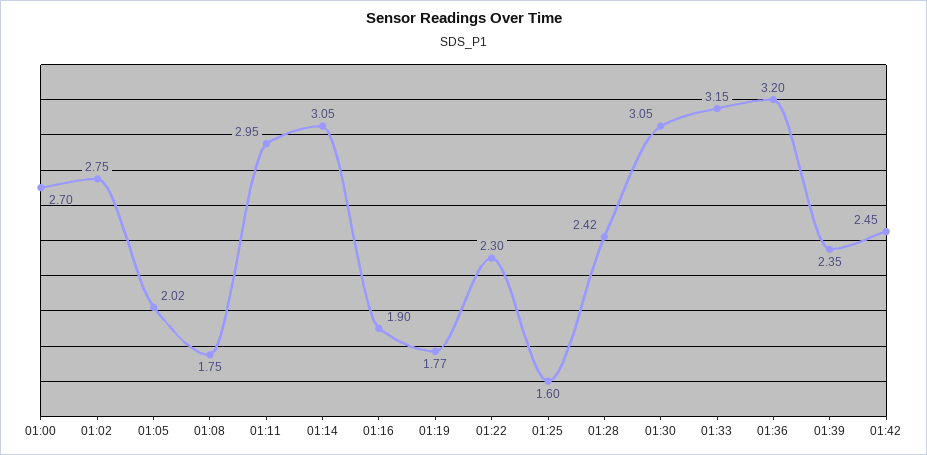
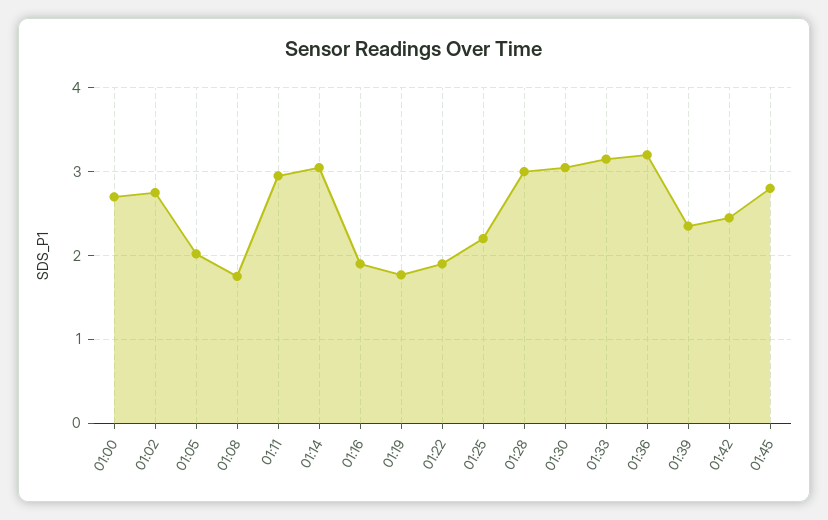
01:22: 2.3 -> 1.9
01:25: 1.6 -> 2.2
01:28: 2.42 -> 3
01:45: none -> 2.8

